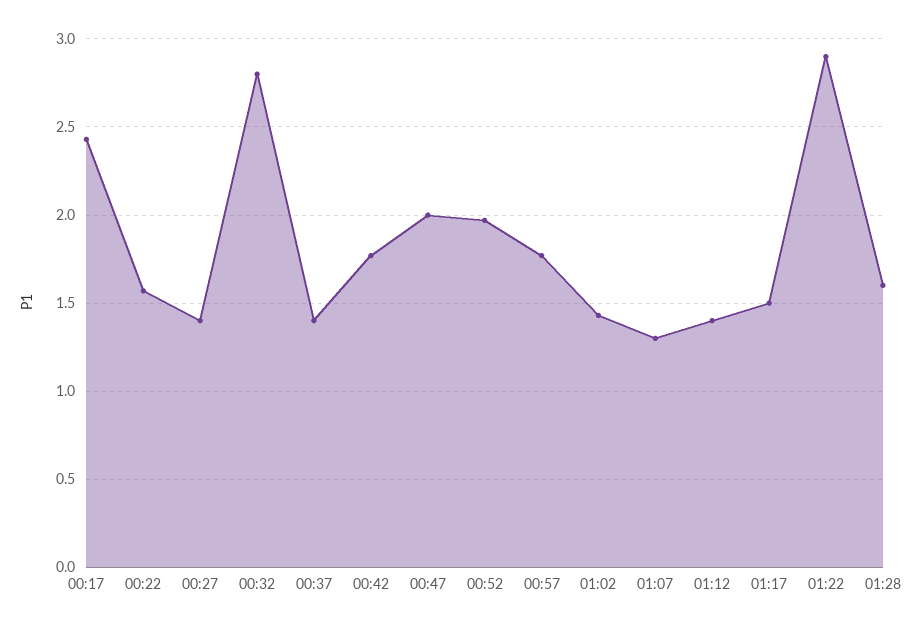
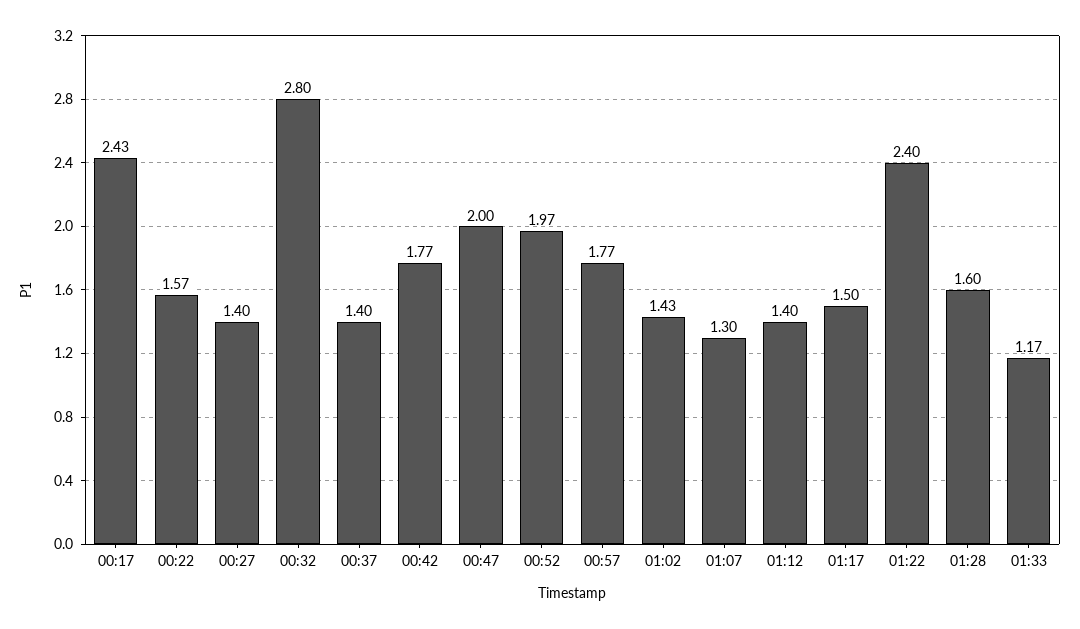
01:22: 2.9 -> 2.4
01:33: none -> 1.17

